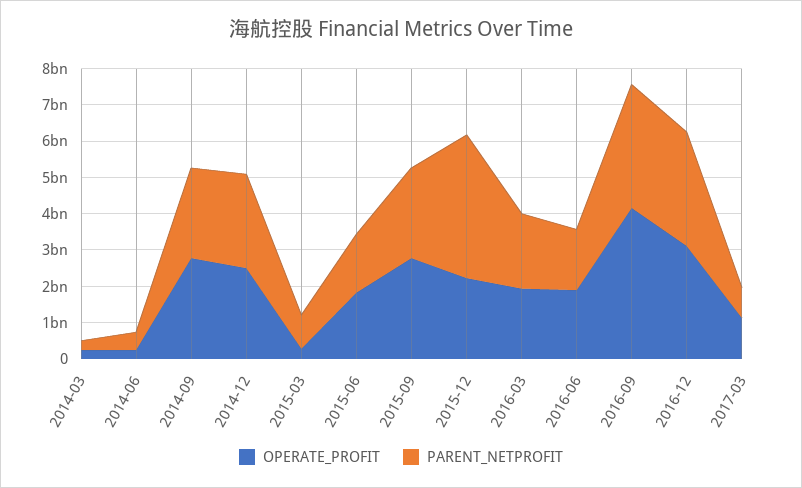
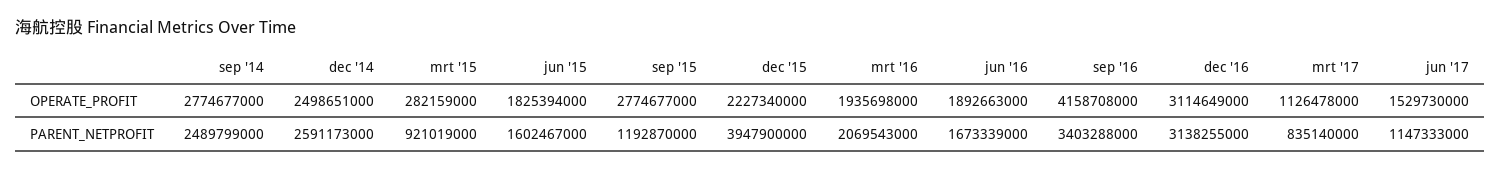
OPERATE_PROFIT, 2014-03: 250000000 -> none
PARENT_NETPROFIT, 2014-03: 250000000 -> none
OPERATE_PROFIT, 2014-06: 250000000 -> none
PARENT_NETPROFIT, 2014-06: 500000000 -> none
PARENT_NETPROFIT, 2015-09: 2500000000 -> 1192870000
OPERATE_PROFIT, jun '17: none -> 1529730000
PARENT_NETPROFIT, jun '17: none -> 1147333000

